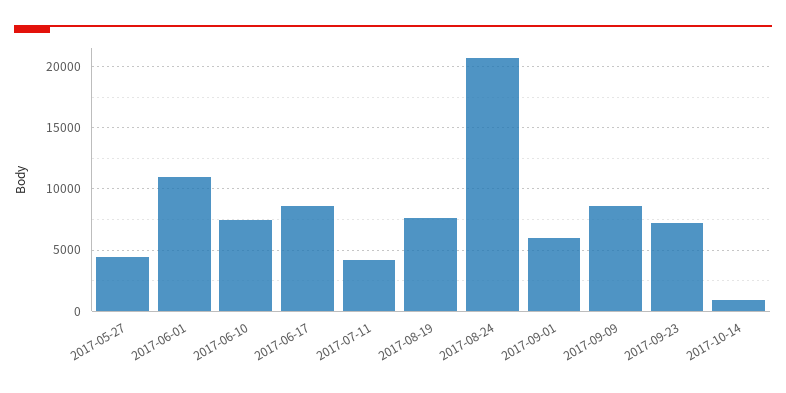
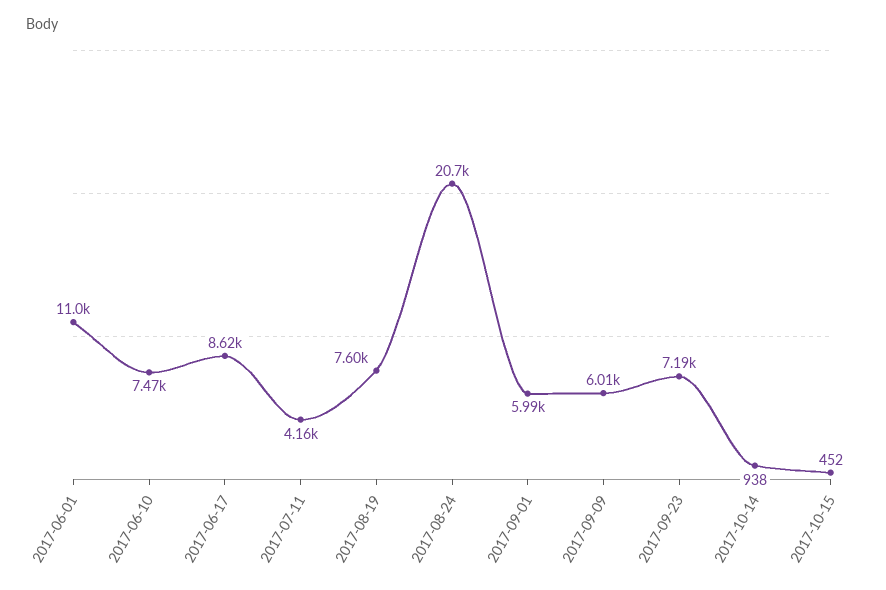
2017-05-27: 4500 -> none
2017-09-09: 8500 -> 6010
2017-10-15: none -> 452

